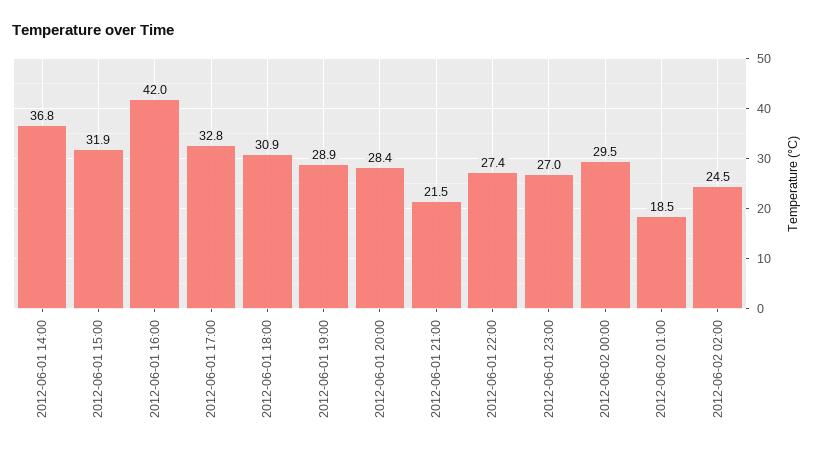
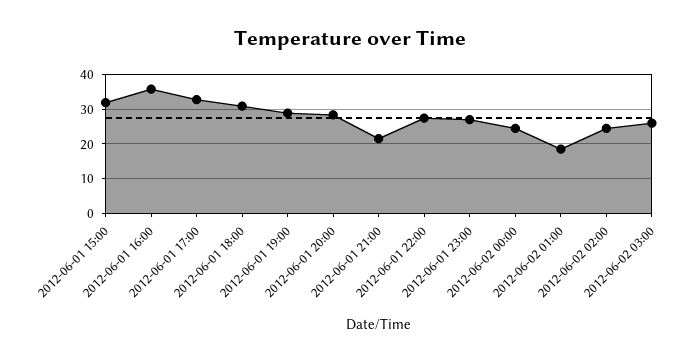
2012-06-01 14:00: 36.8 -> none
2012-06-01 16:00: 42 -> 36
2012-06-02 00:00: 29.5 -> 24
2012-06-02 03:00: none -> 26

